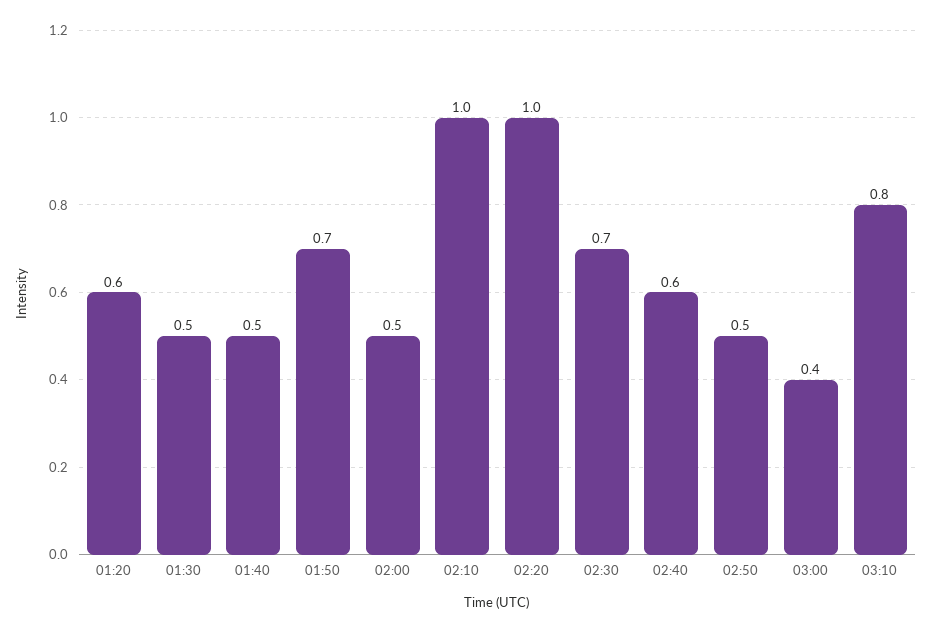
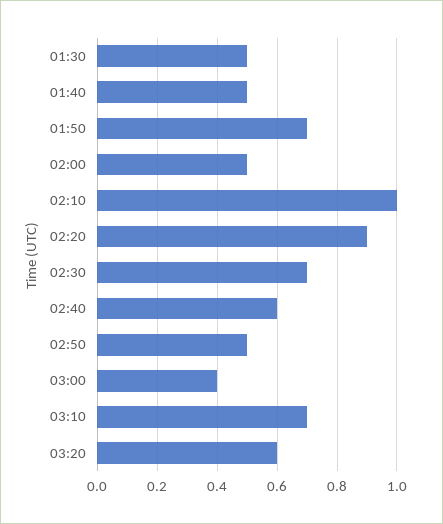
01:20: 0.6 -> none
02:20: 1 -> 0.9
03:10: 0.8 -> 0.7
03:20: none -> 0.6

